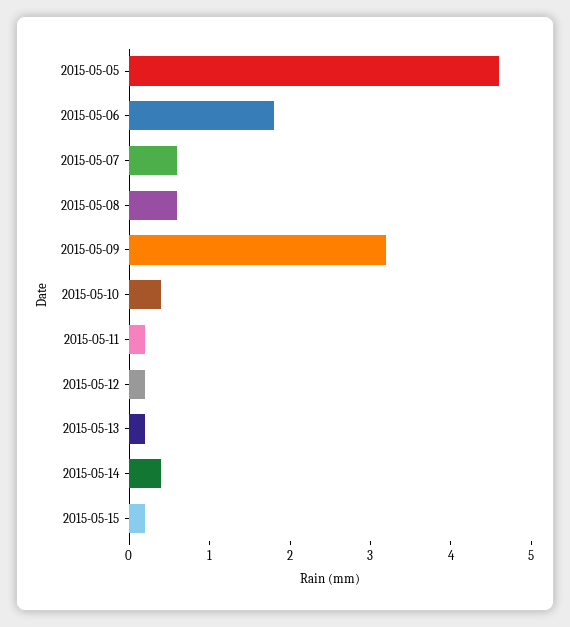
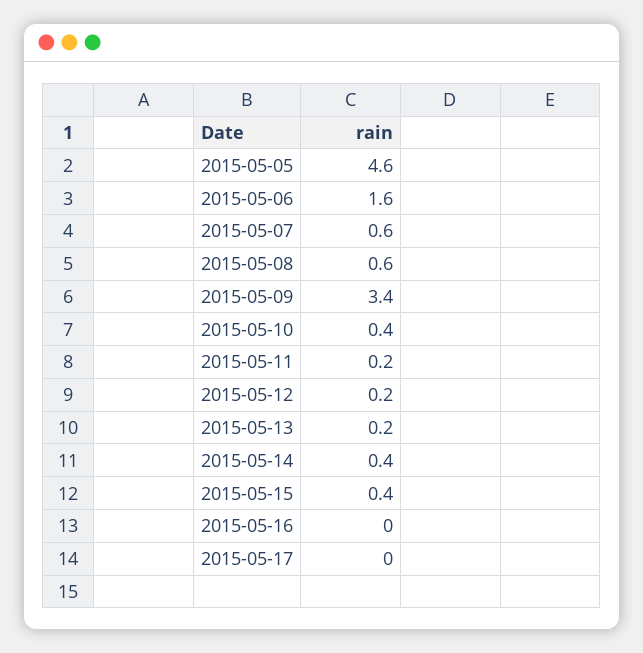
2015-05-06: 1.8 -> 1.6
2015-05-09: 3.2 -> 3.4
2015-05-15: 0.2 -> 0.4
2015-05-16: none -> 0
2015-05-17: none -> 0

